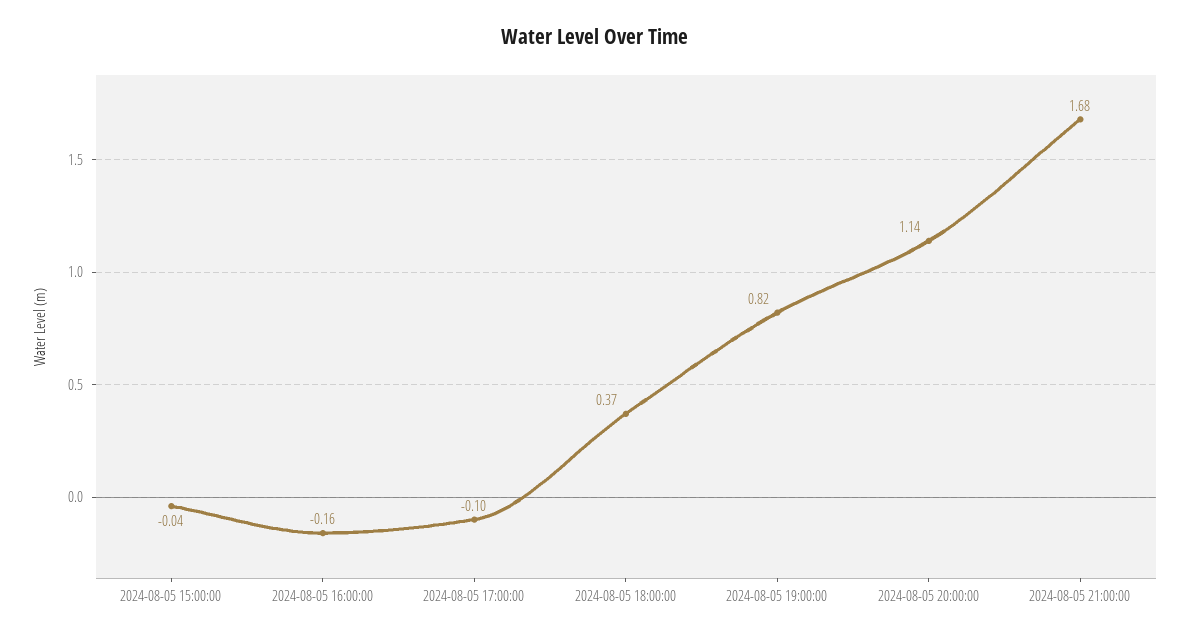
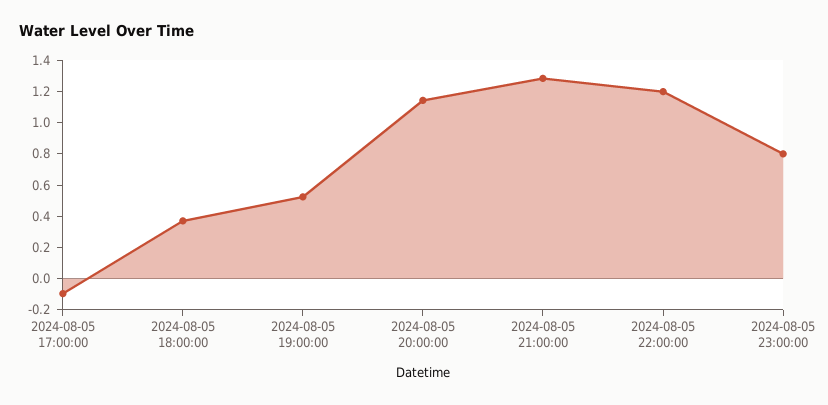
2024-08-05 15:00:00: -0.04 -> none
2024-08-05 16:00:00: -0.16 -> none
2024-08-05 19:00:00: 0.82 -> 0.5
2024-08-05 21:00:00: 1.68 -> 1.3
2024-08-05 22:00:00: none -> 1.2
2024-08-05 23:00:00: none -> 0.8

